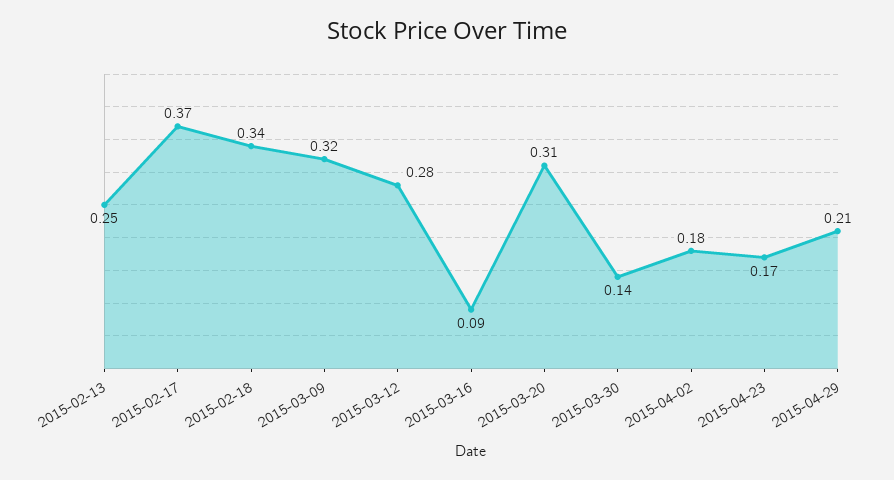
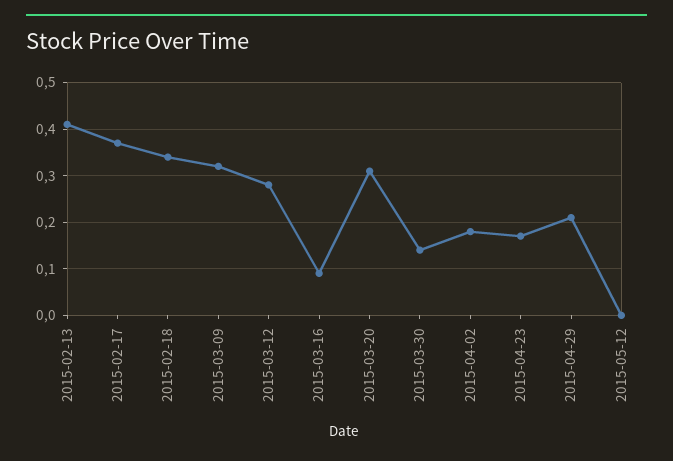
2015-02-13: 0.25 -> 0.4
2015-05-12: none -> 0

